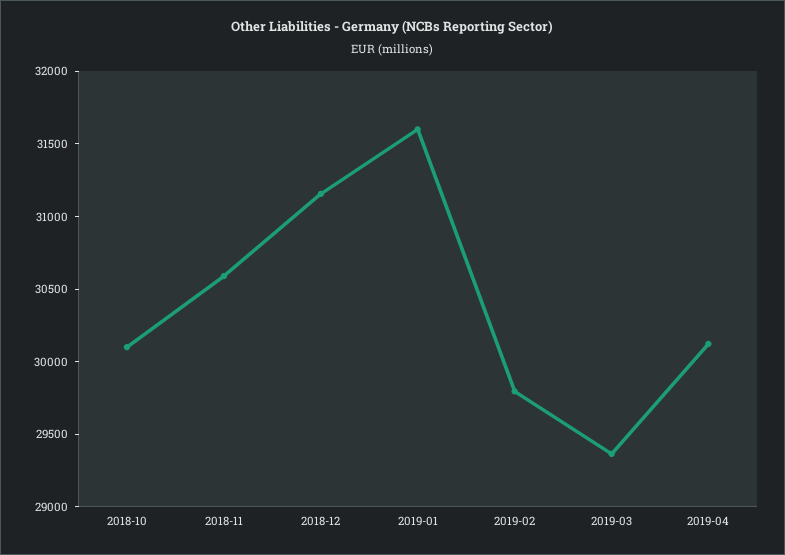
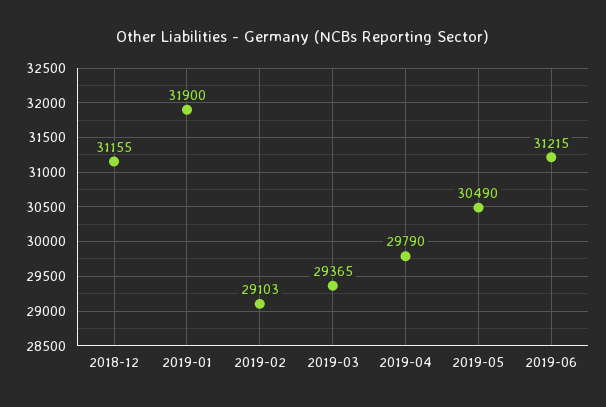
2018-10: 30100 -> none
2018-11: 30600 -> none
2019-01: 31600 -> 31900
2019-02: 29800 -> 29103
2019-04: 30100 -> 29790
2019-05: none -> 30490
2019-06: none -> 31215

